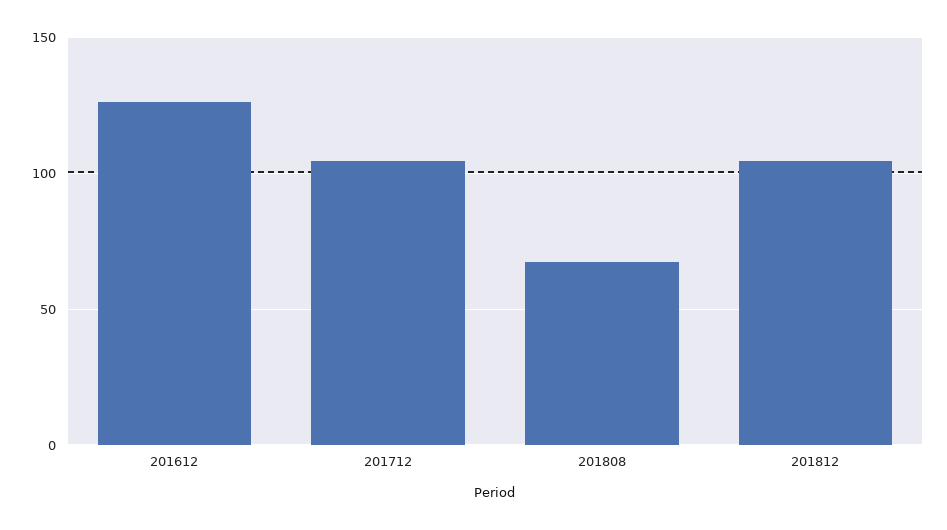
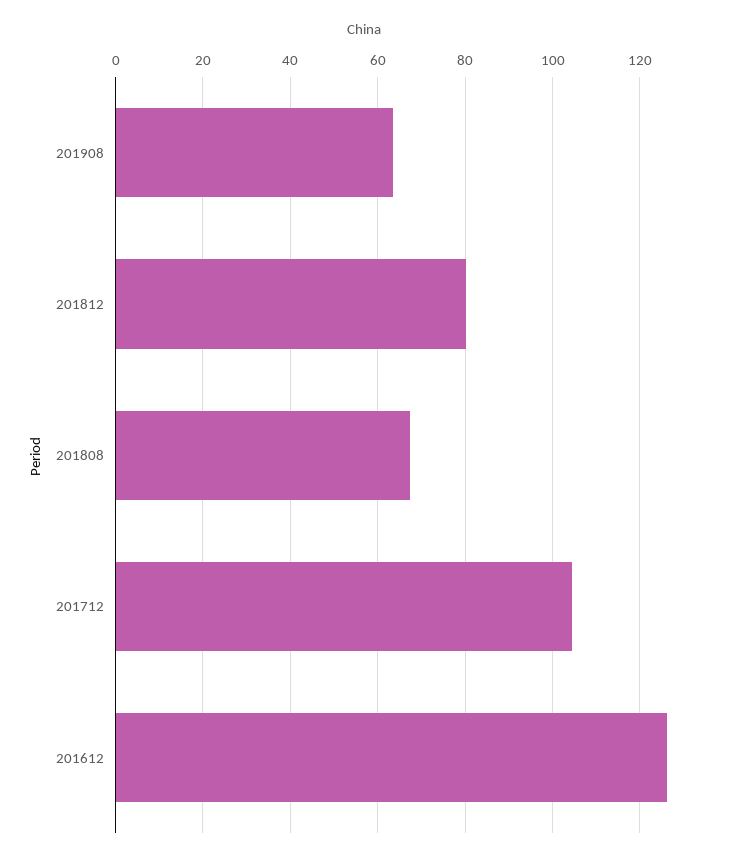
201812: 105 -> 80
201908: none -> 64

